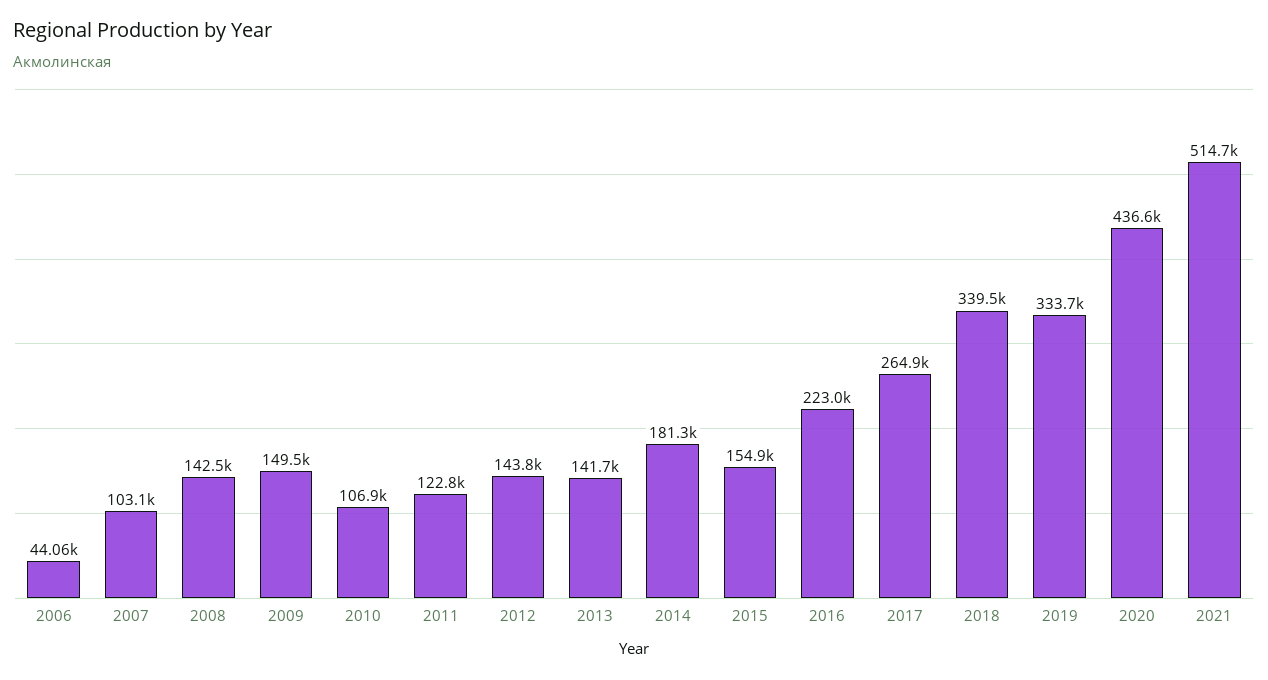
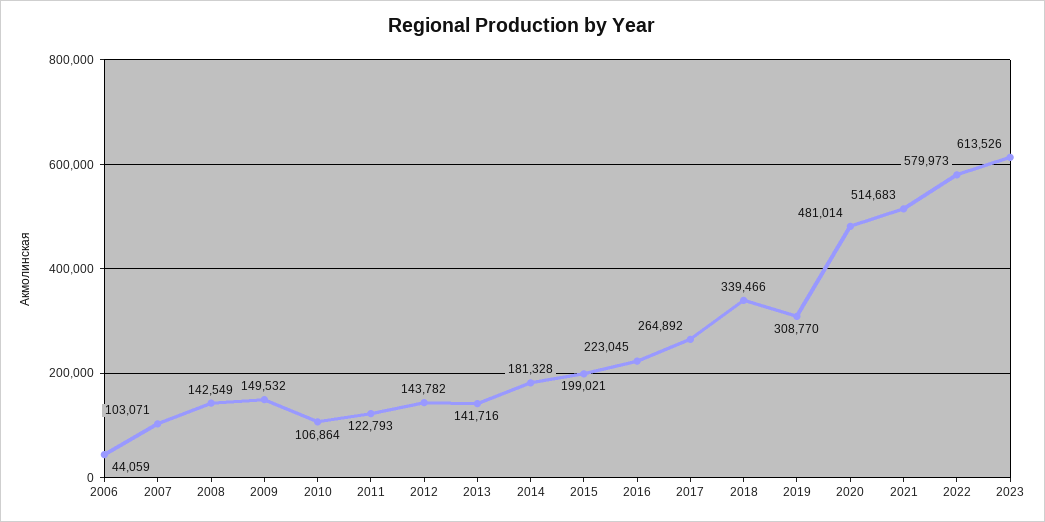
2015: 154900 -> 199021
2019: 333700 -> 308770
2020: 436600 -> 481014
2022: none -> 579973
2023: none -> 613526

